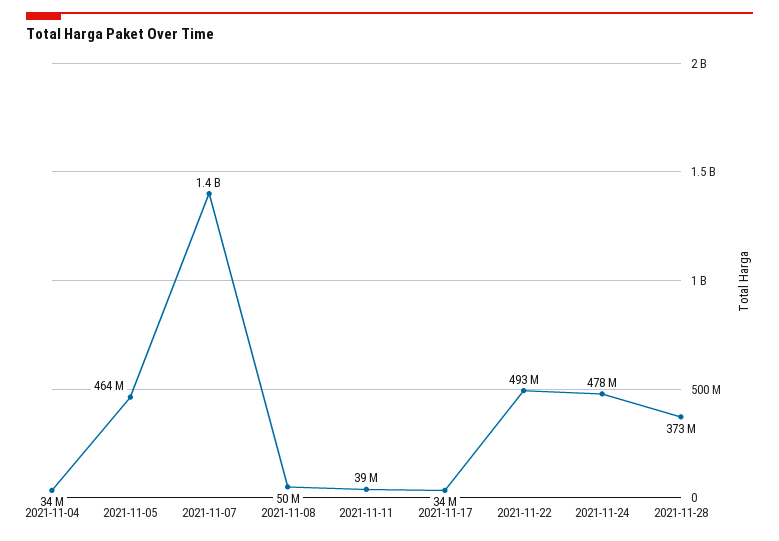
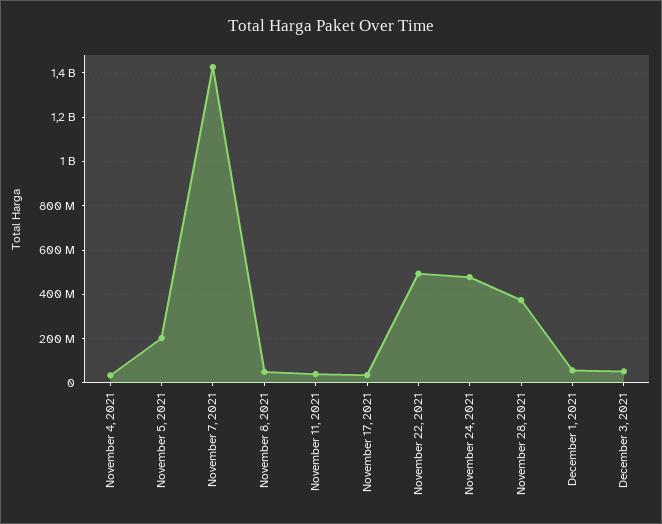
2021-11-05: 464000000 -> 200000000
December 1, 2021: none -> 50000000
December 3, 2021: none -> 50000000

